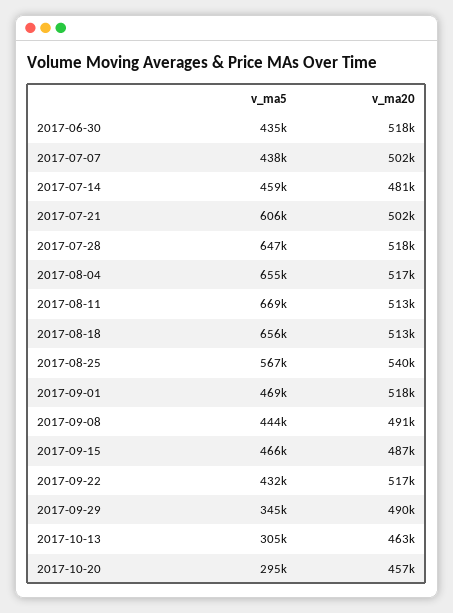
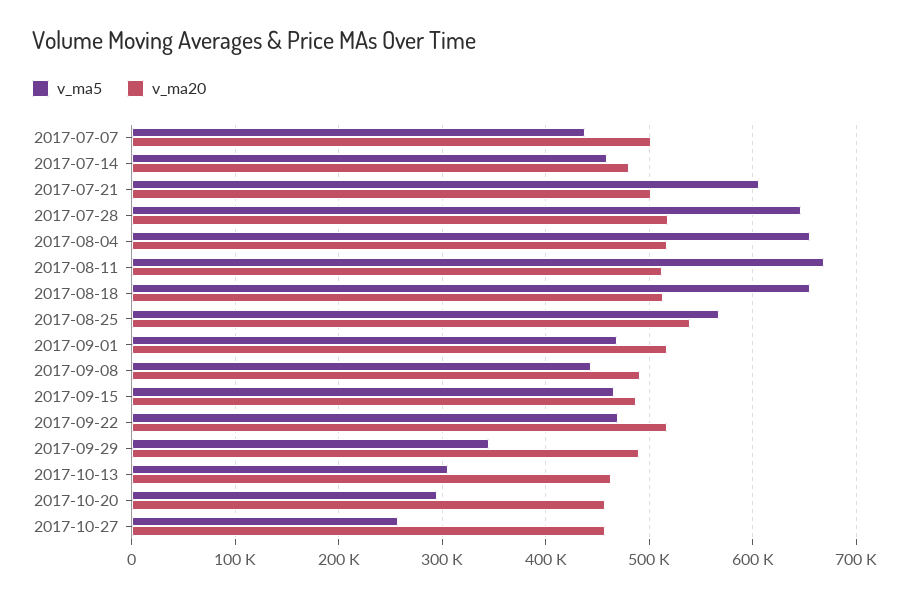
v_ma5, 2017-06-30: 435000 -> none
v_ma20, 2017-06-30: 518000 -> none
v_ma5, 2017-09-22: 432000 -> 470000
v_ma5, 2017-10-27: none -> 260000
v_ma20, 2017-10-27: none -> 460000

